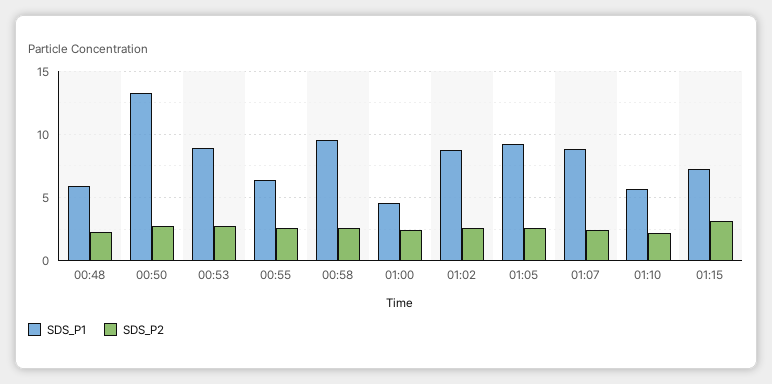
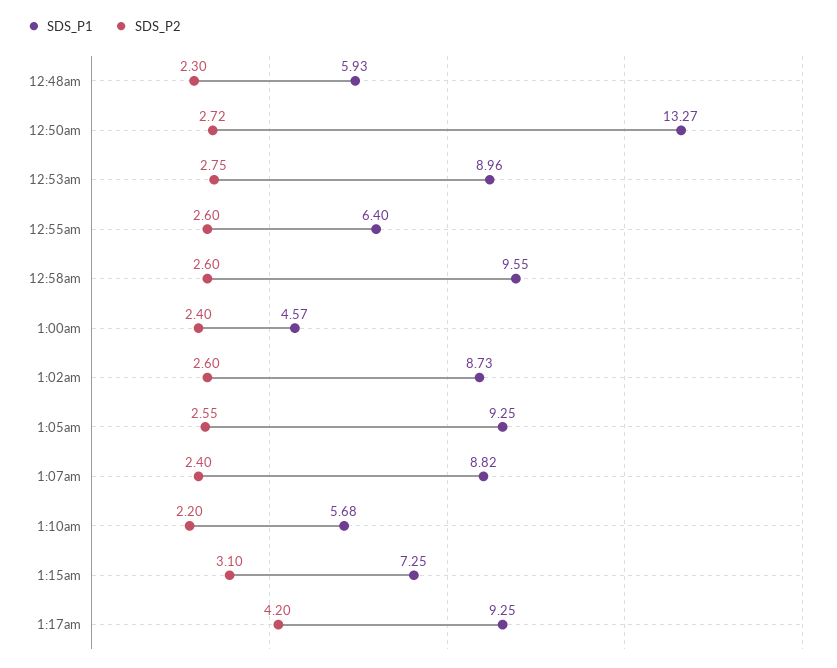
SDS_P1, 1:17am: none -> 9.25
SDS_P2, 1:17am: none -> 4.2

